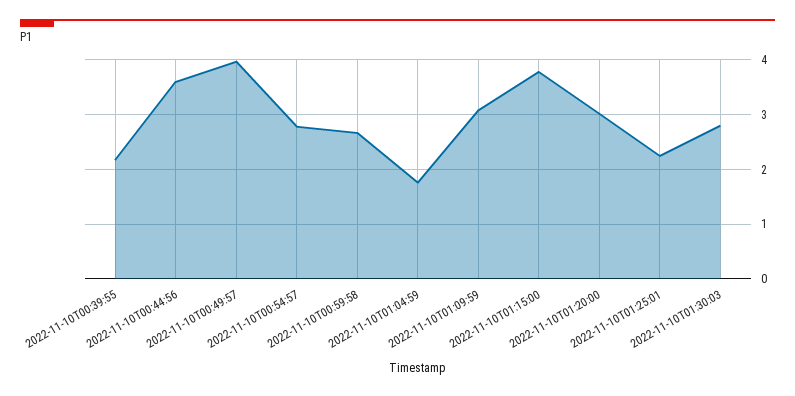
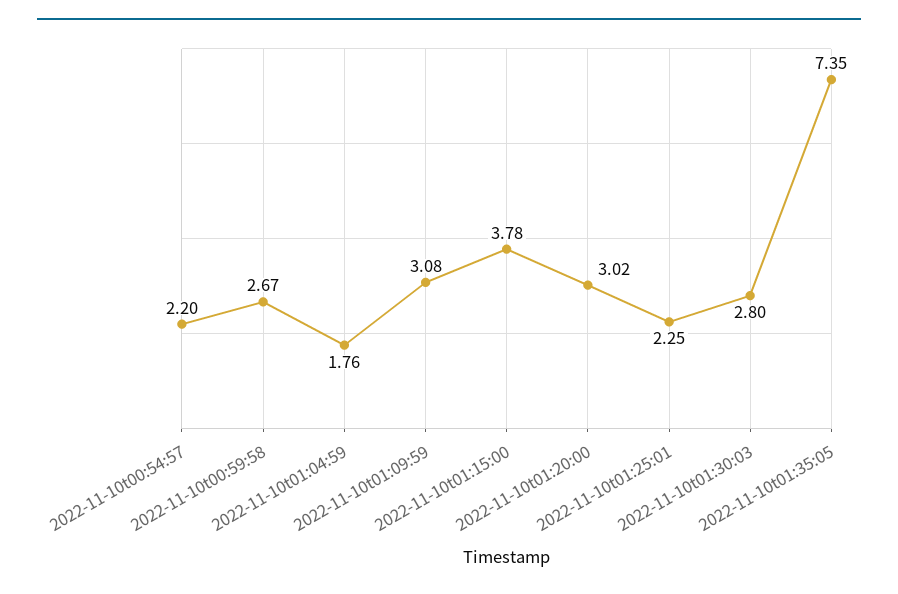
2022-11-10T00:39:55: 2.2 -> none
2022-11-10T00:44:56: 3.6 -> none
2022-11-10T00:49:57: 4 -> none
2022-11-10T00:54:57: 2.8 -> 2.2
2022-11-10t01:35:05: none -> 7.35

